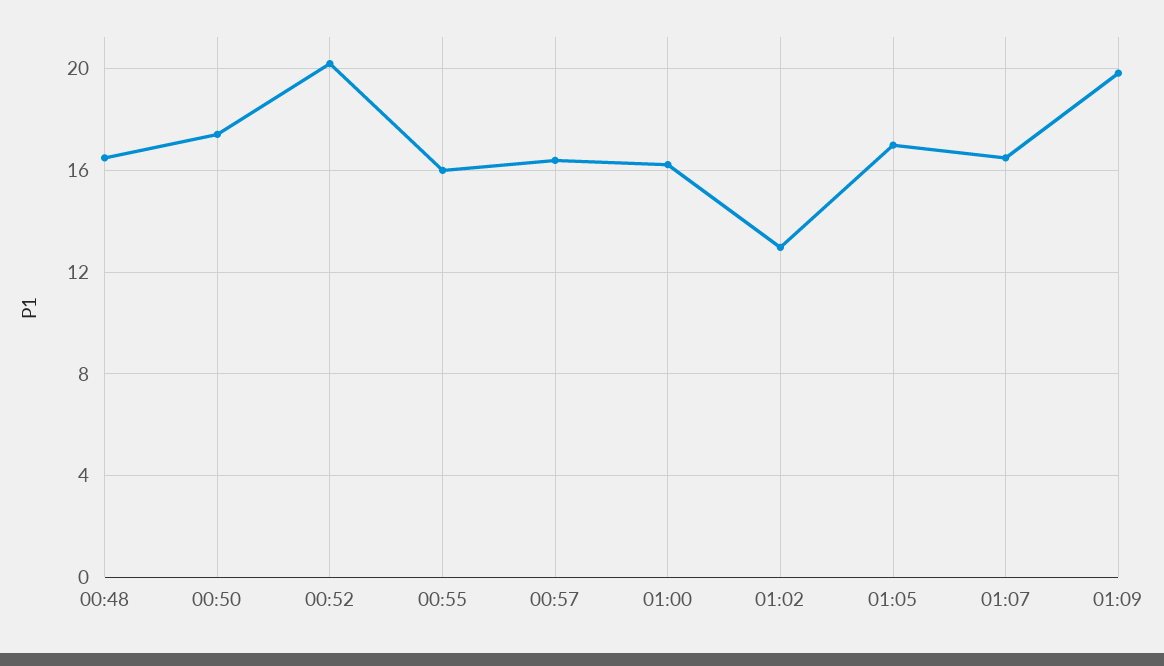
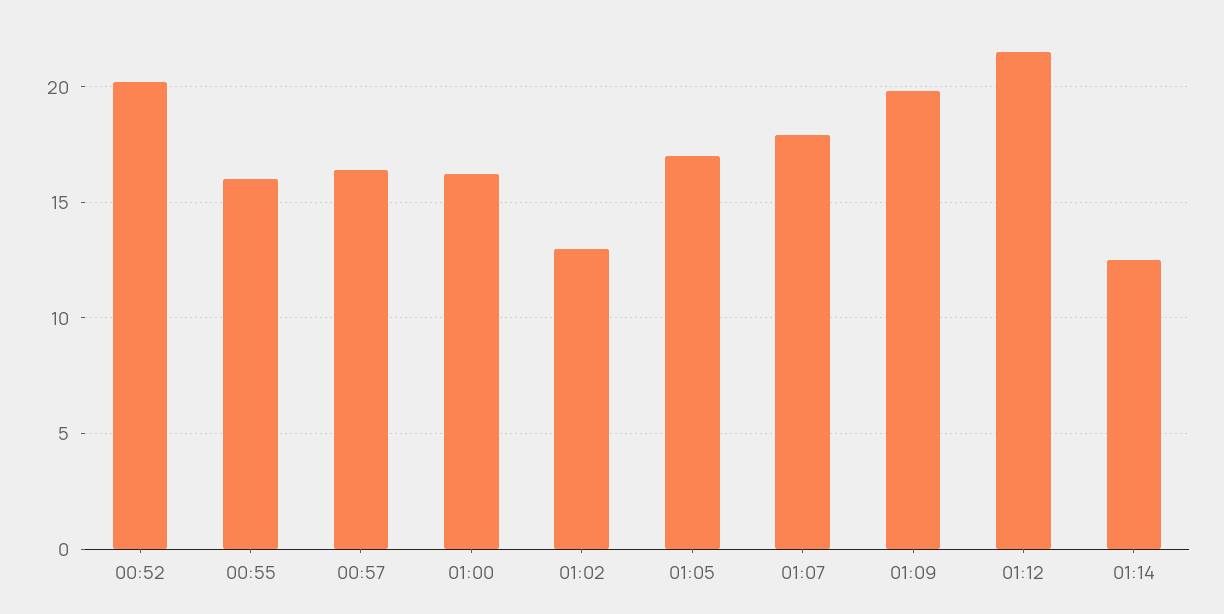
00:48: 16.5 -> none
00:50: 17.5 -> none
01:07: 16.5 -> 18
01:12: none -> 21.5
01:14: none -> 12.5

